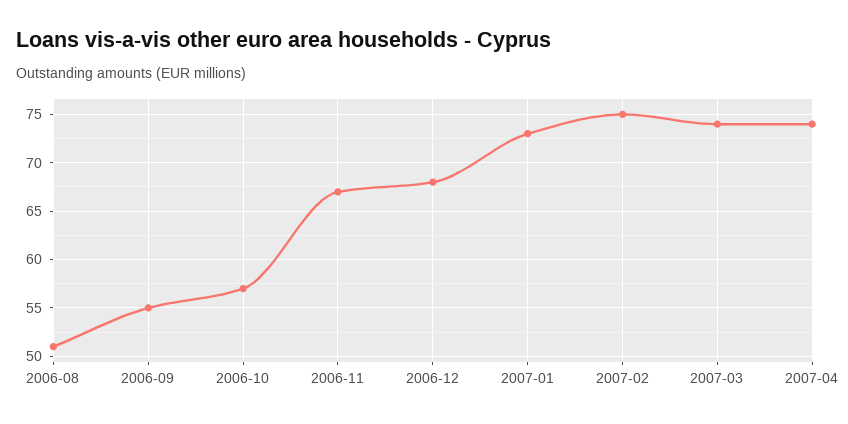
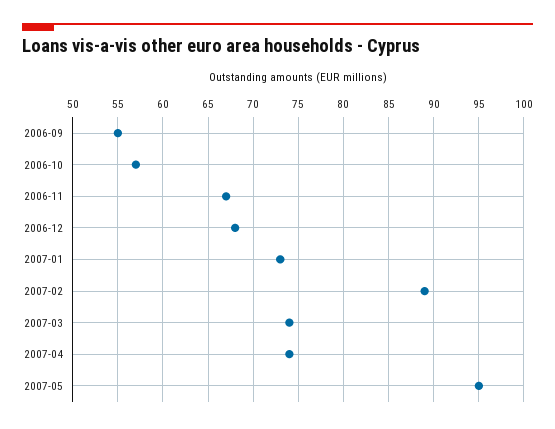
2006-08: 51 -> none
2007-02: 75 -> 89
2007-05: none -> 95

